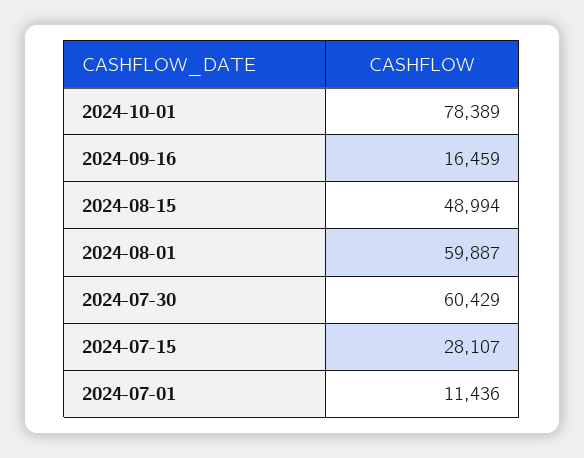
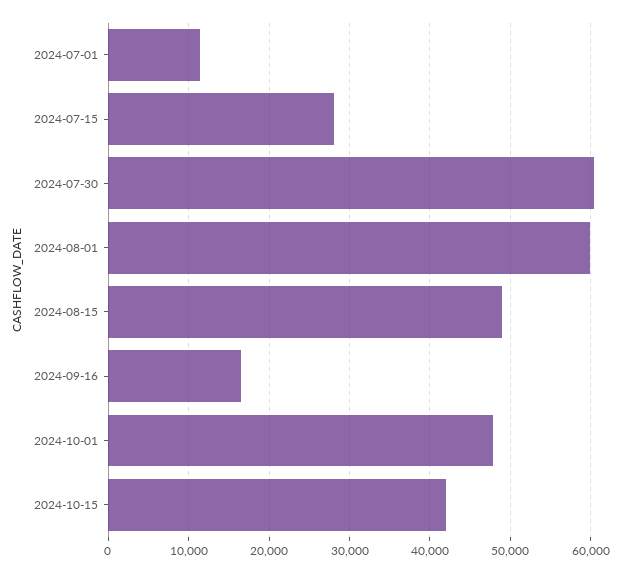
2024-10-01: 78389 -> 48000
2024-10-15: none -> 42000

